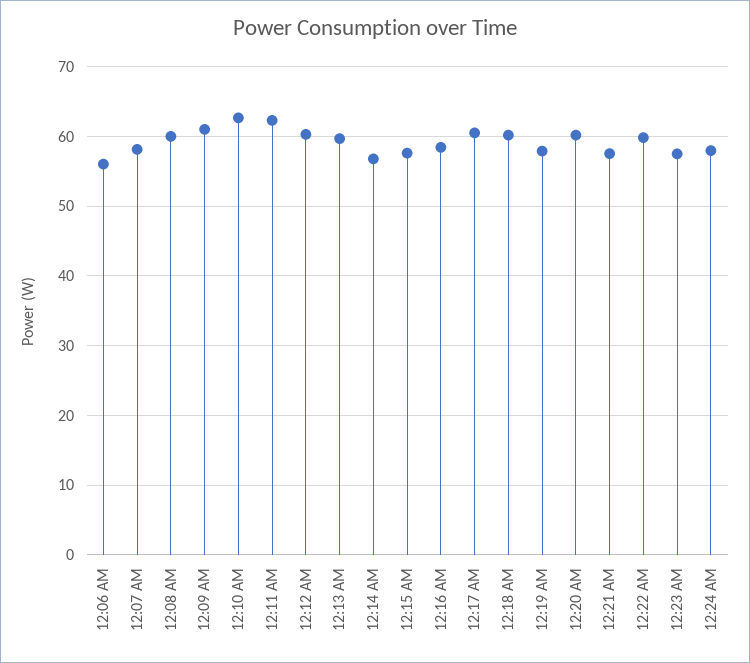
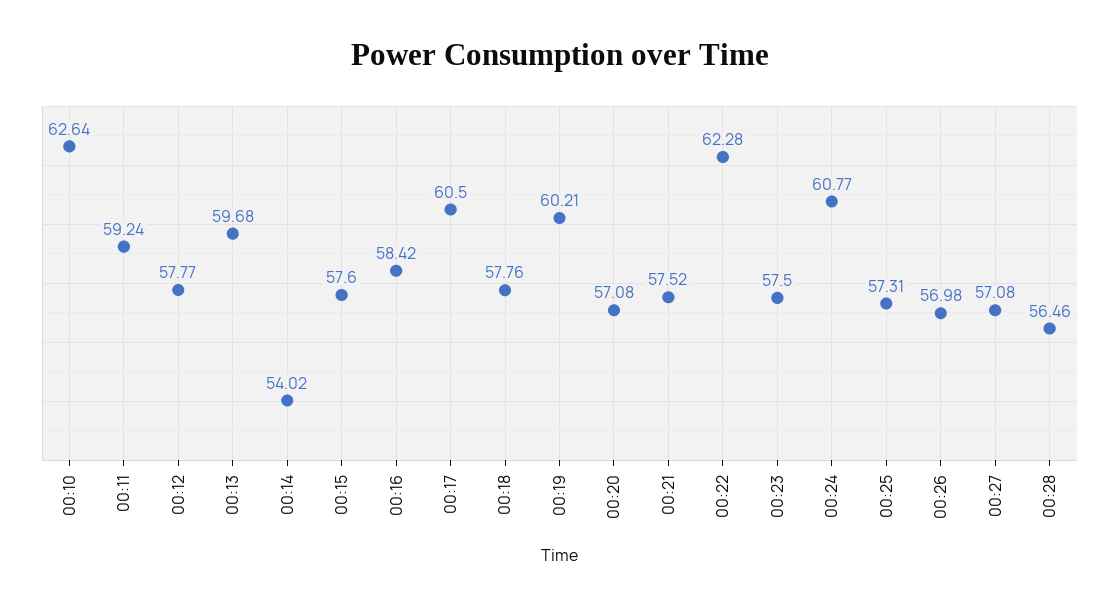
12:06 AM: 56 -> none
12:07 AM: 58 -> none
12:08 AM: 60 -> none
12:09 AM: 61 -> none
12:11 AM: 62 -> 59.24
12:12 AM: 60 -> 57.77
12:14 AM: 57 -> 54.02
12:18 AM: 60 -> 57.76
12:19 AM: 58 -> 60.21
12:20 AM: 60 -> 57.08
12:22 AM: 60 -> 62.28
12:24 AM: 58 -> 60.77
00:25: none -> 57.31
00:26: none -> 56.98
00:27: none -> 57.08
00:28: none -> 56.46

